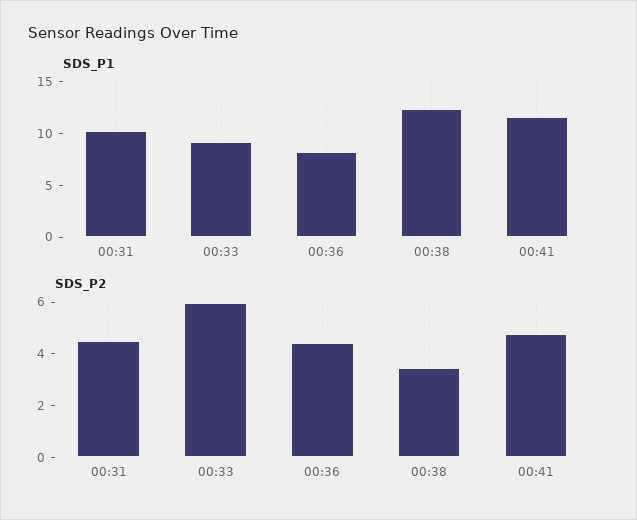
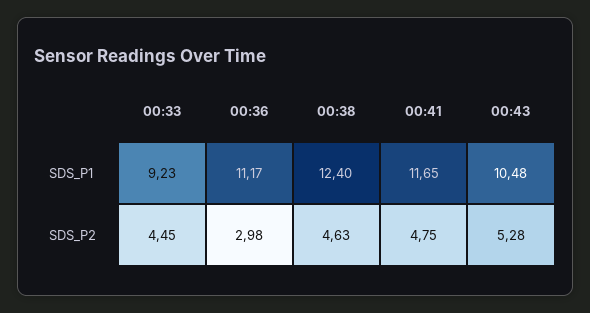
SDS_P1, 00:31: 10 -> none
SDS_P1, 00:36: 8 -> 11.17
SDS_P2, 00:31: 4.5 -> none
SDS_P2, 00:33: 6 -> 4.45
SDS_P2, 00:36: 4.5 -> 2.98
SDS_P2, 00:38: 3.5 -> 4.63
SDS_P1, 00:43: none -> 10.48
SDS_P2, 00:43: none -> 5.28

